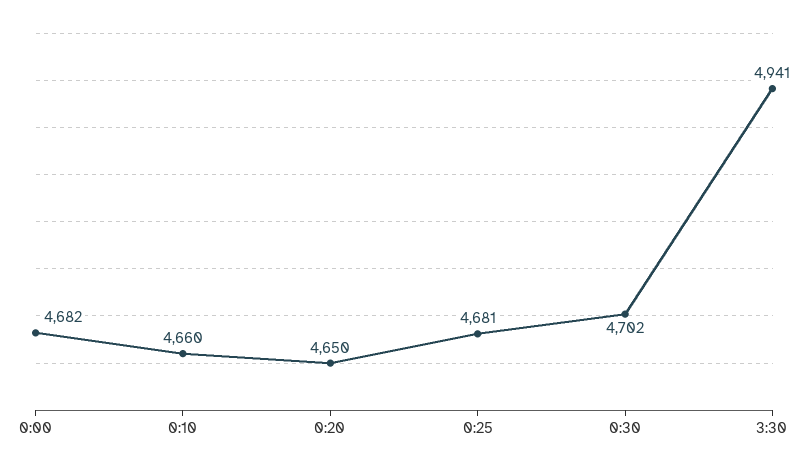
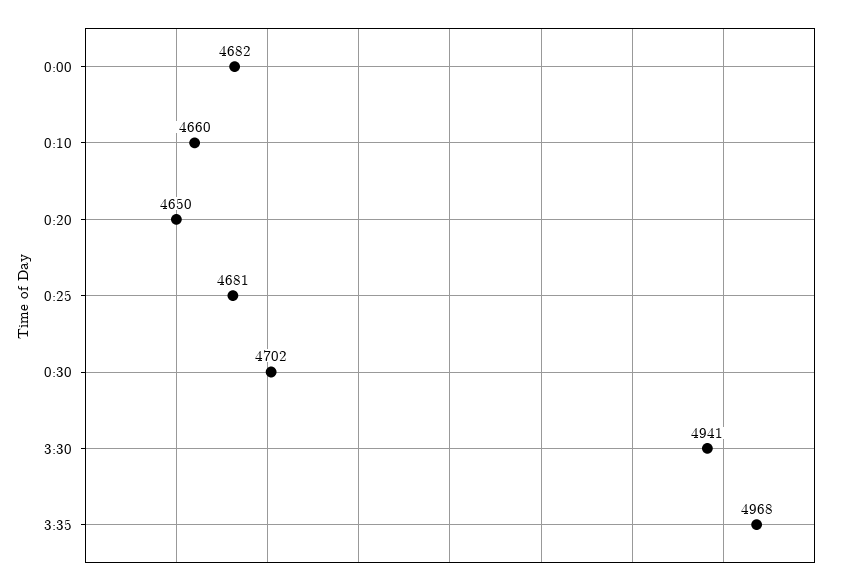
3:35: none -> 4968

